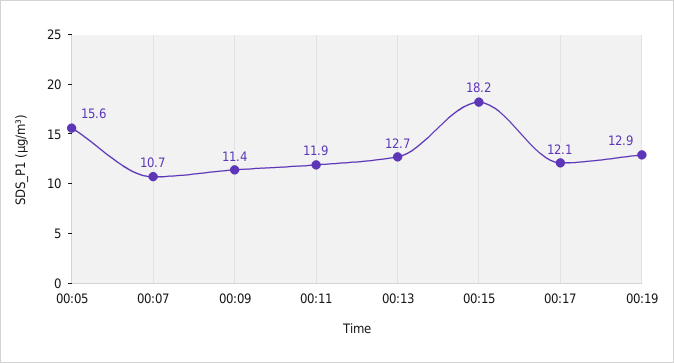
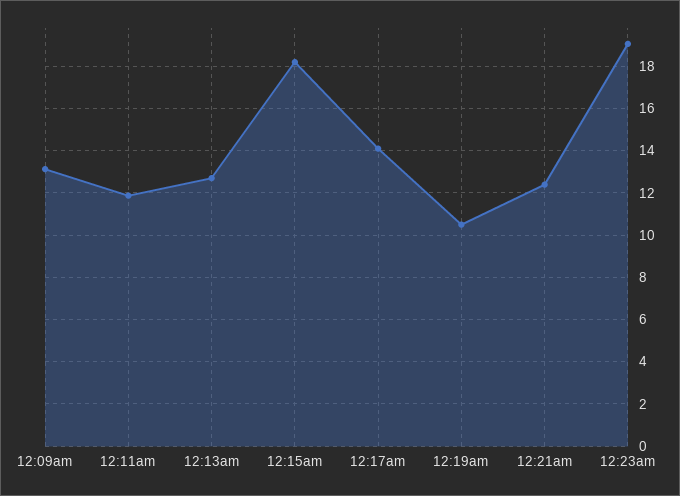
00:05: 15.6 -> none
00:07: 10.7 -> none
00:09: 11.4 -> 13
00:17: 12.1 -> 14
00:19: 12.9 -> 10.5
12:21am: none -> 12.5
12:23am: none -> 19

